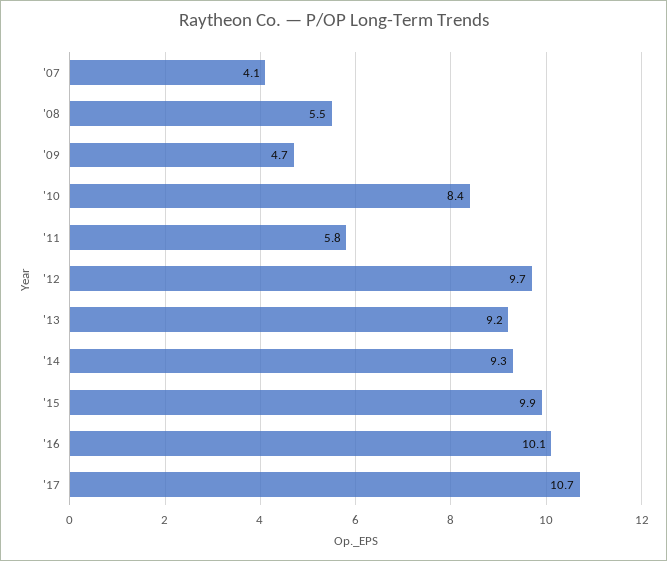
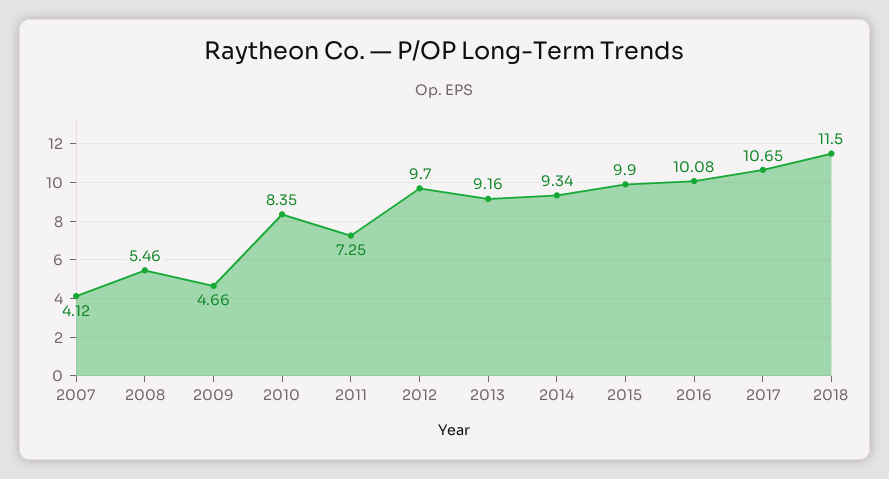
'11: 5.8 -> 7.25
2018: none -> 11.5

